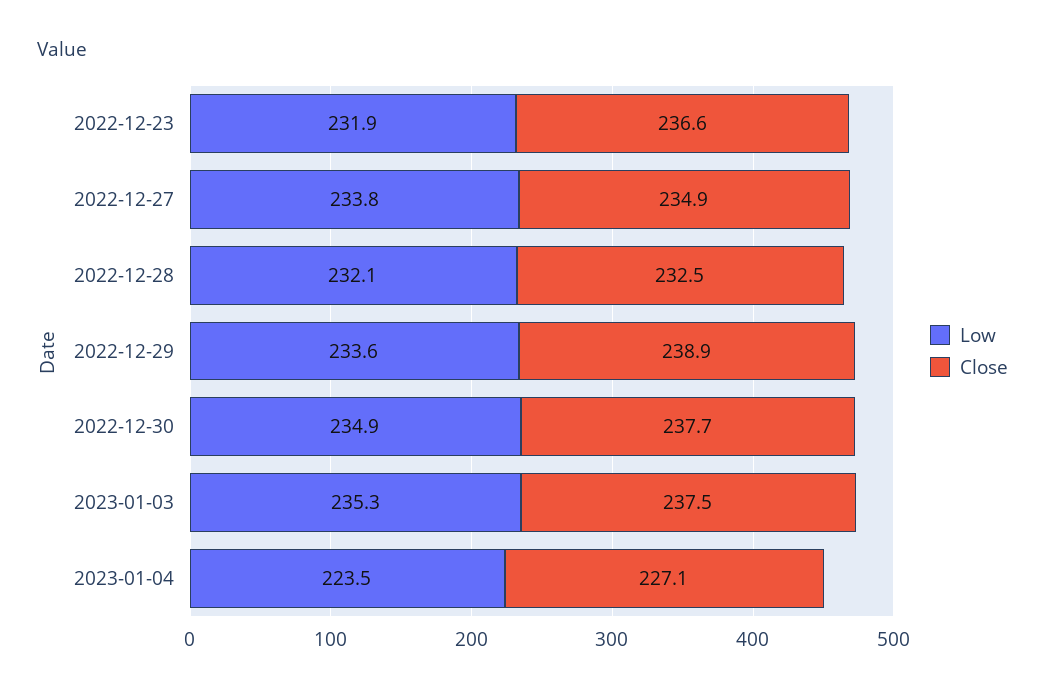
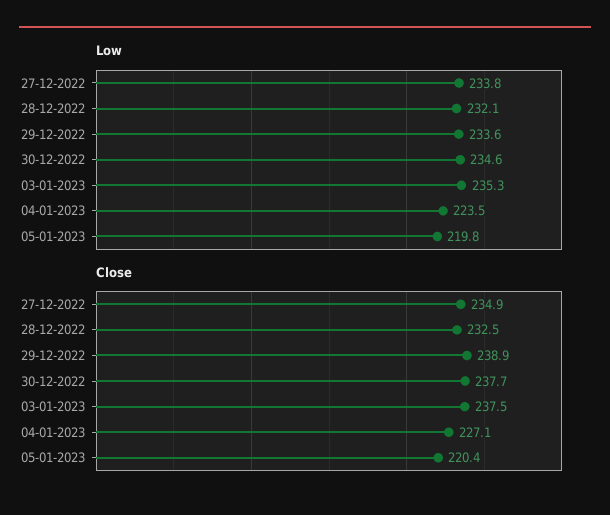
Low, 2022-12-23: 231.9 -> none
Close, 2022-12-23: 236.6 -> none
Low, 2022-12-30: 234.9 -> 234.6
Low, 05-01-2023: none -> 219.8
Close, 05-01-2023: none -> 220.4

